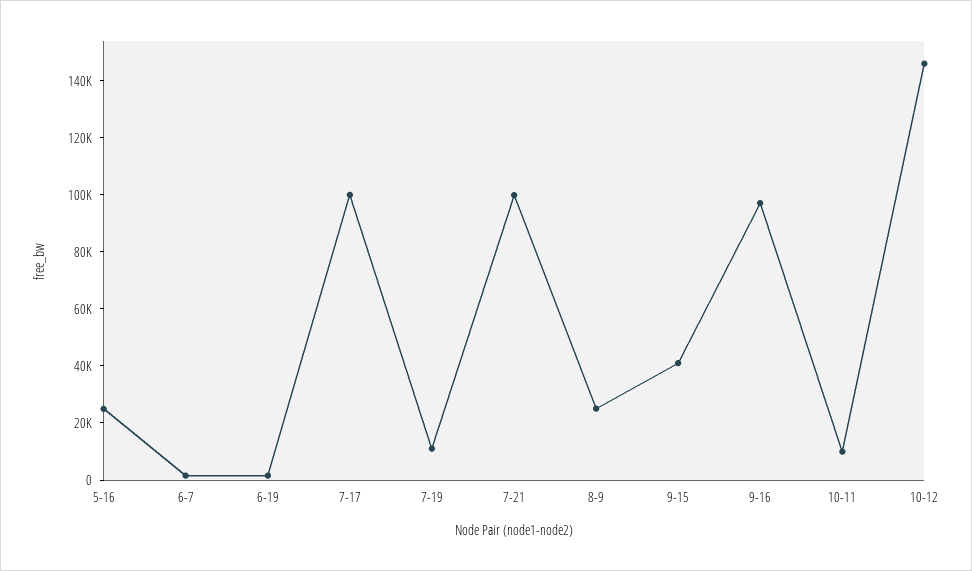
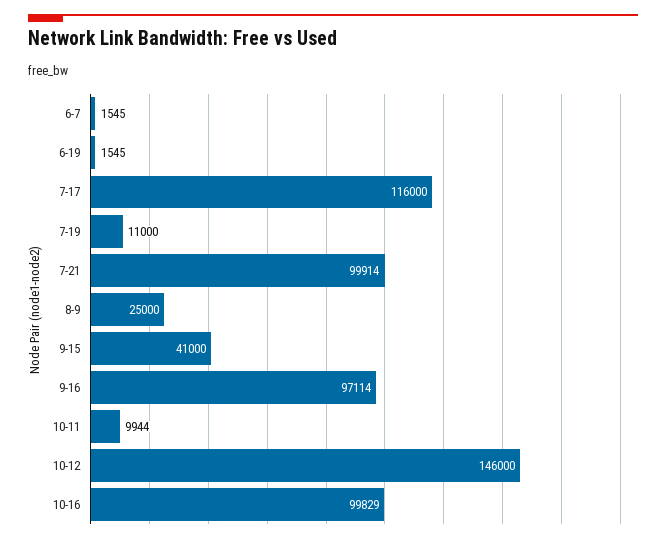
5-16: 25000 -> none
7-17: 100000 -> 116000
10-16: none -> 99829

